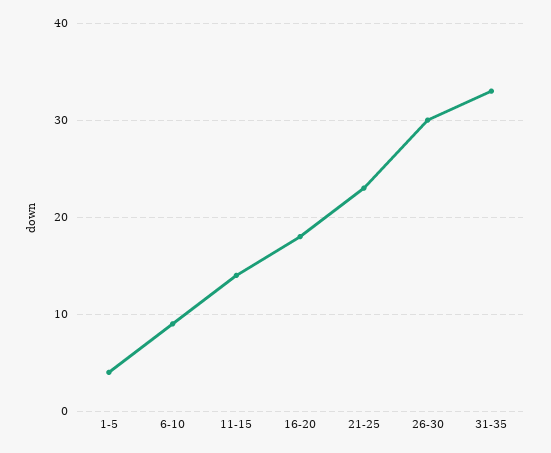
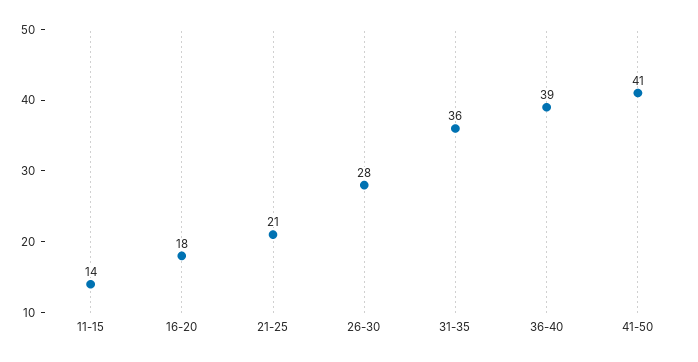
1-5: 4 -> none
6-10: 9 -> none
21-25: 23 -> 21
26-30: 30 -> 28
31-35: 33 -> 36
36-40: none -> 39
41-50: none -> 41

